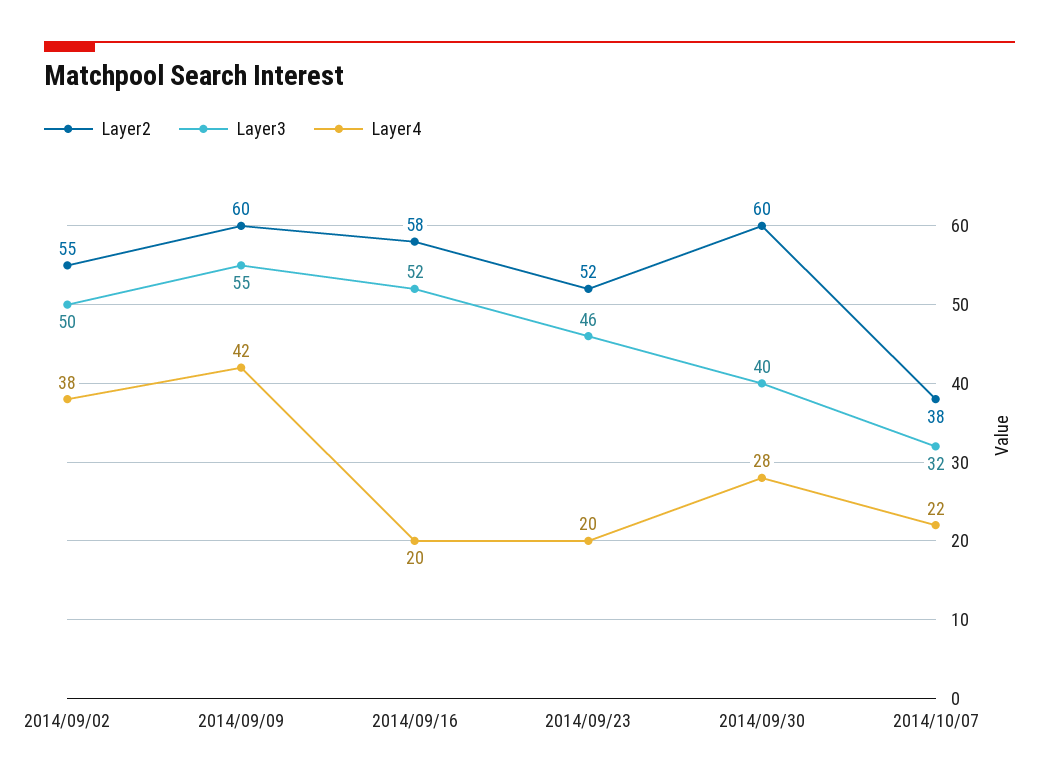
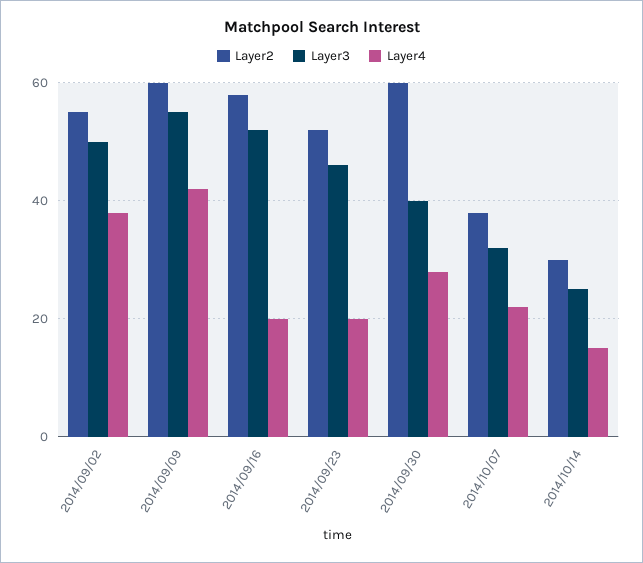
Layer2, 2014/10/14: none -> 30
Layer3, 2014/10/14: none -> 25
Layer4, 2014/10/14: none -> 15

